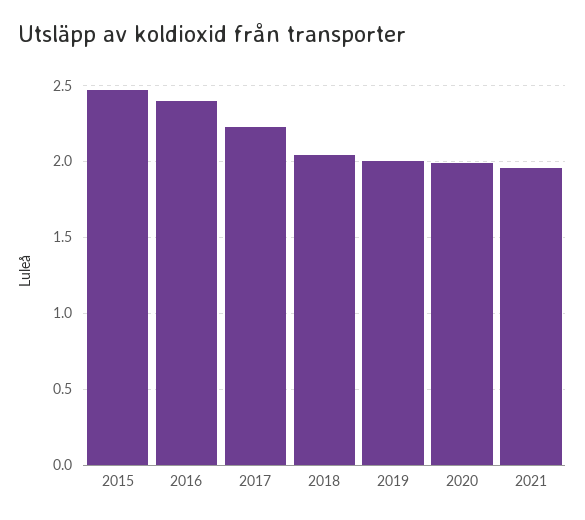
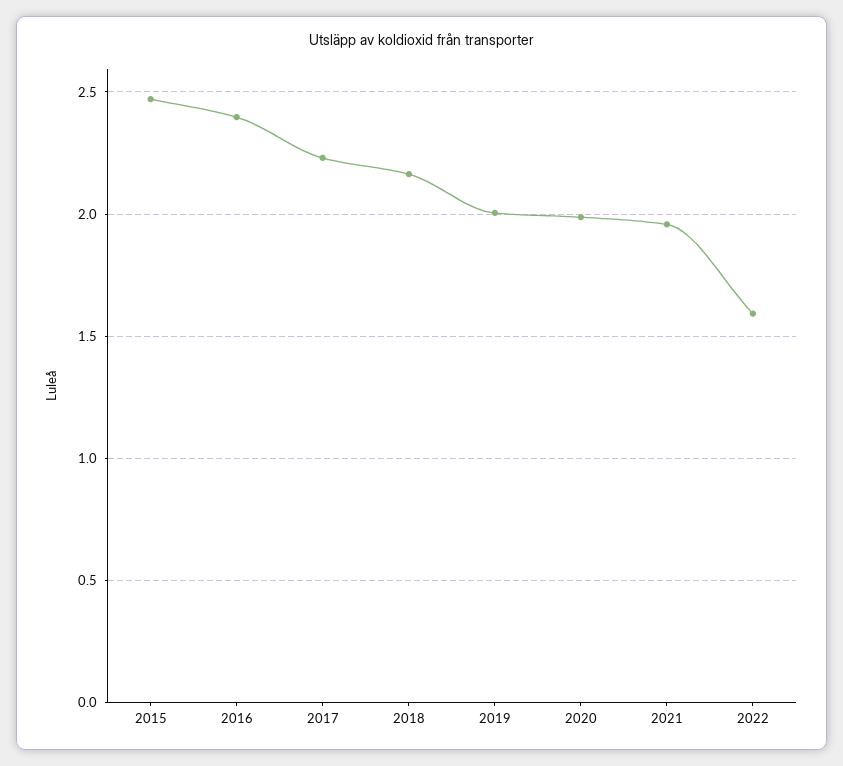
2018: 2.05 -> 2.15
2022: none -> 1.6

